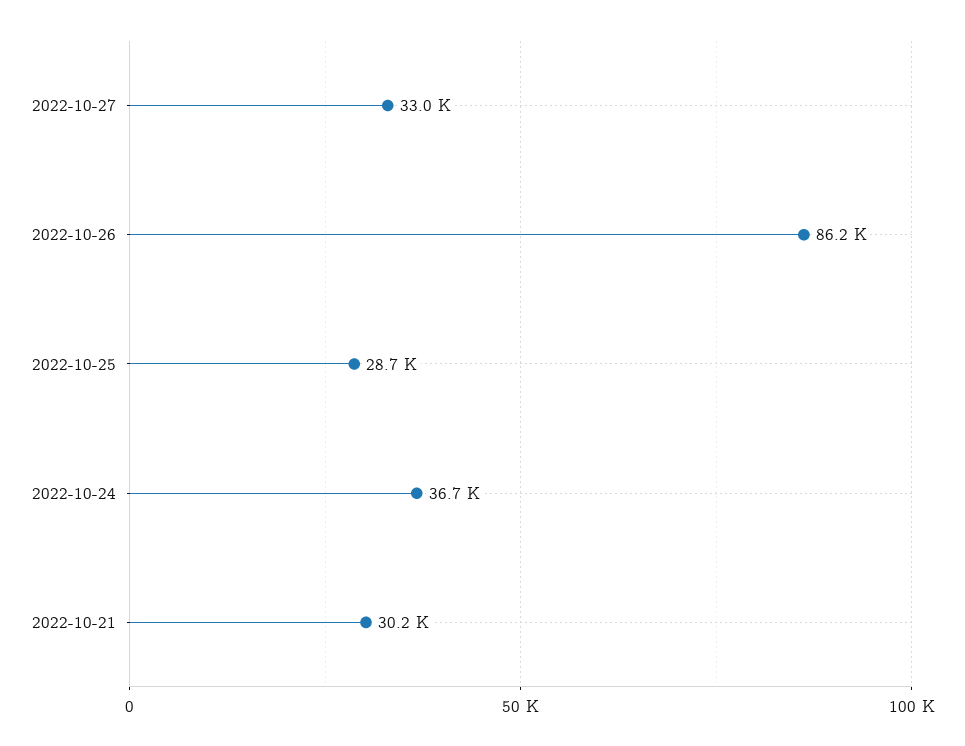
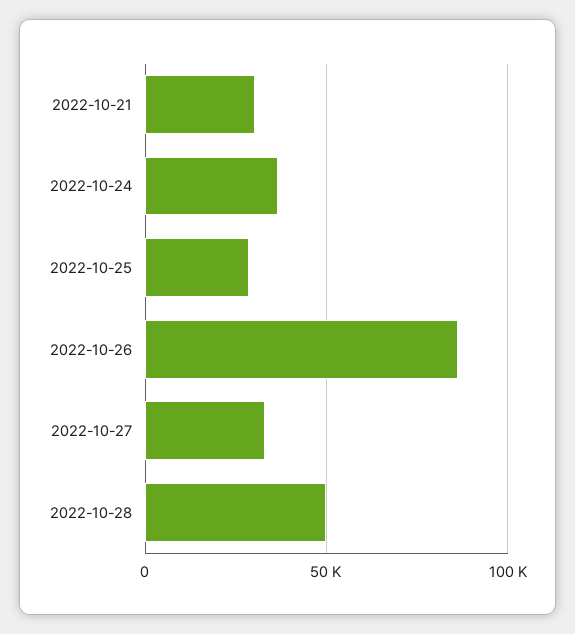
2022-10-28: none -> 50000

